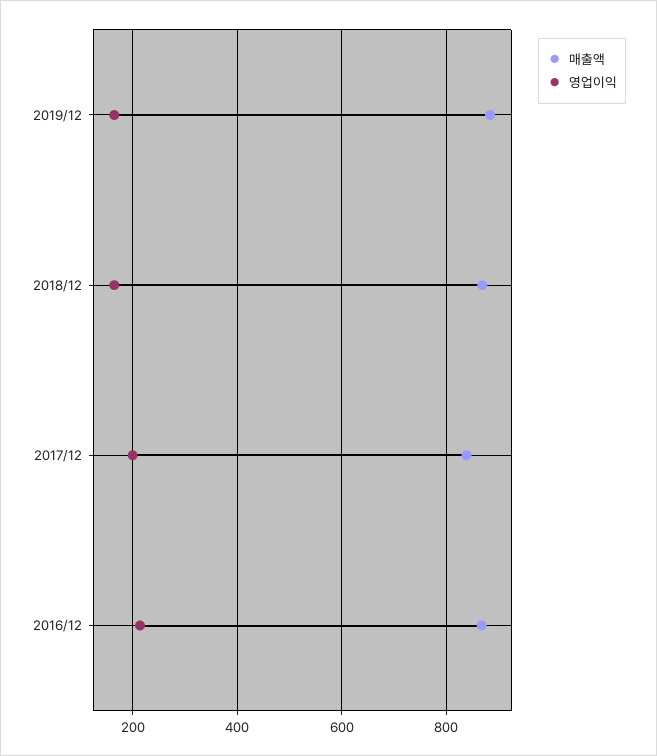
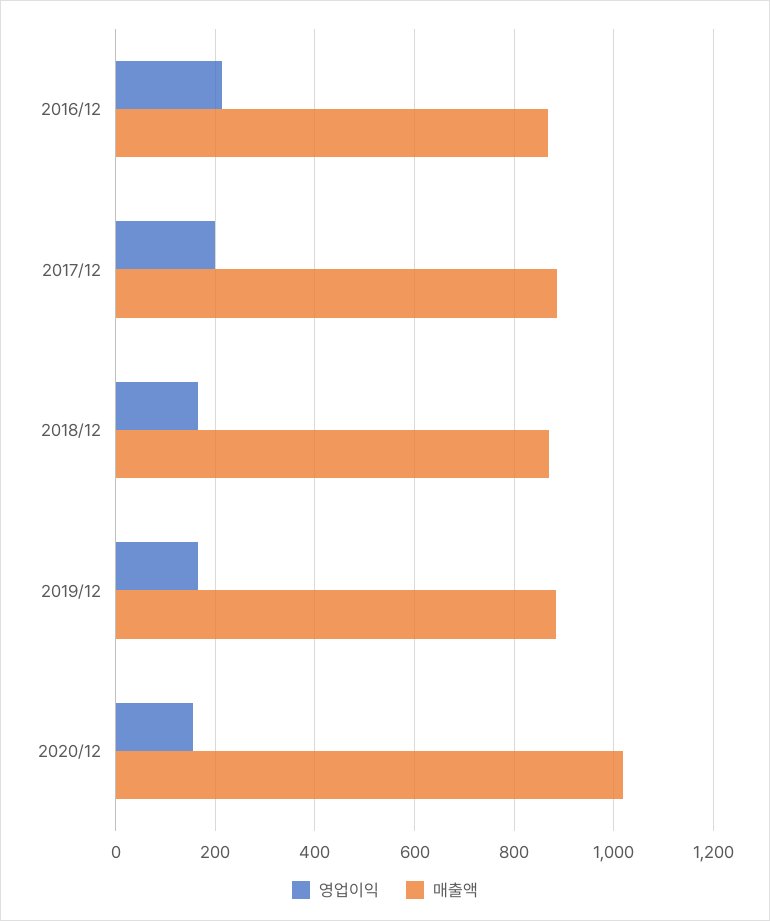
매출액, 2017/12: 840 -> 880
영업이익, 2020/12: none -> 160
매출액, 2020/12: none -> 1020

